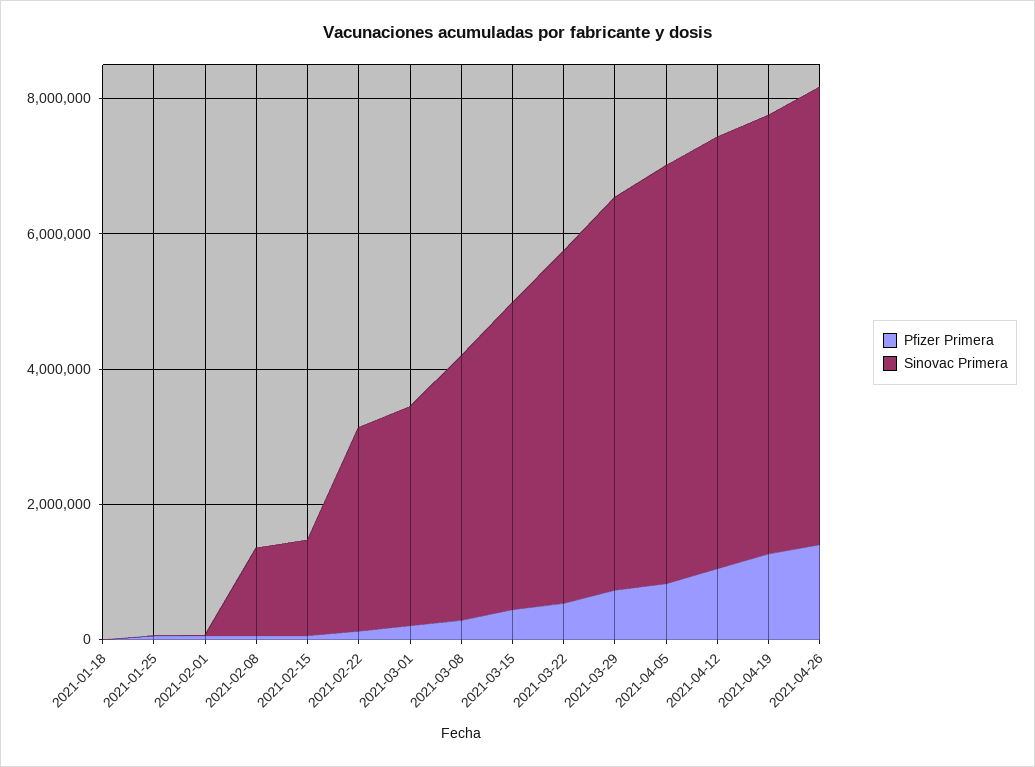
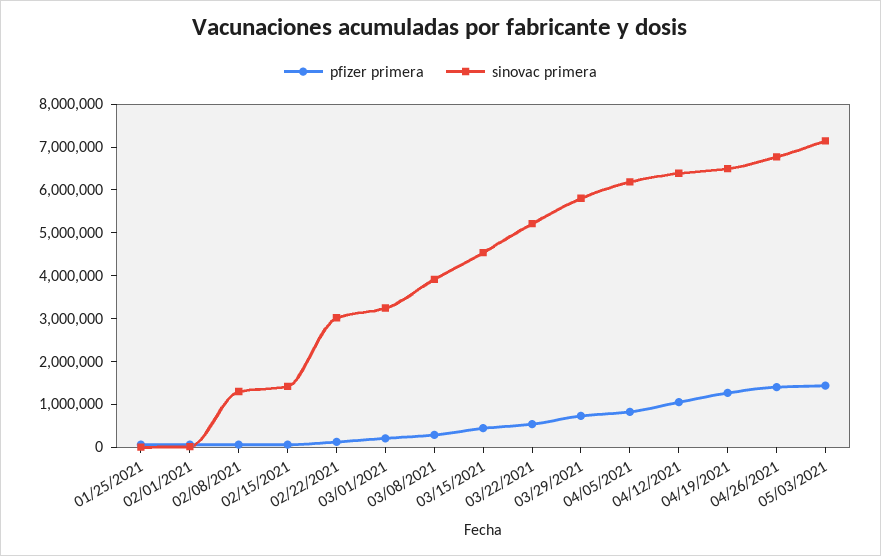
Pfizer Primera, 2021-01-18: 0 -> none
Sinovac Primera, 2021-01-18: 0 -> none
Pfizer Primera, 05/03/2021: none -> 1400000
Sinovac Primera, 05/03/2021: none -> 7200000

